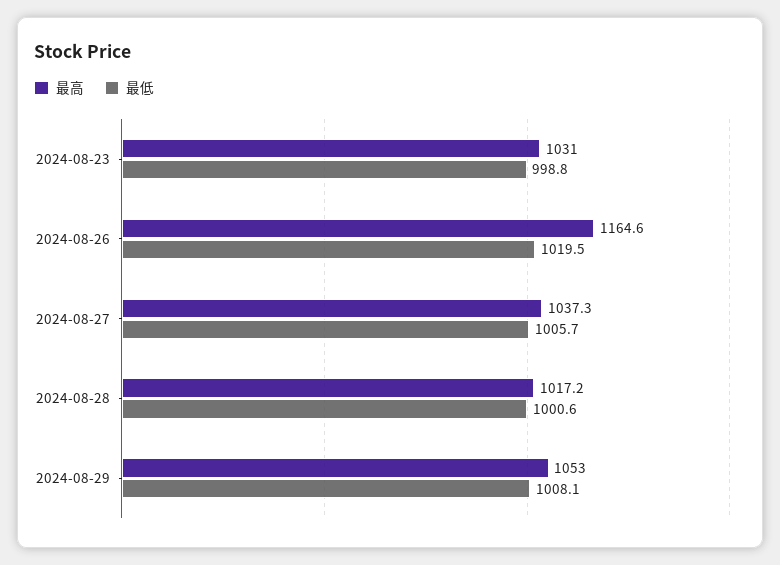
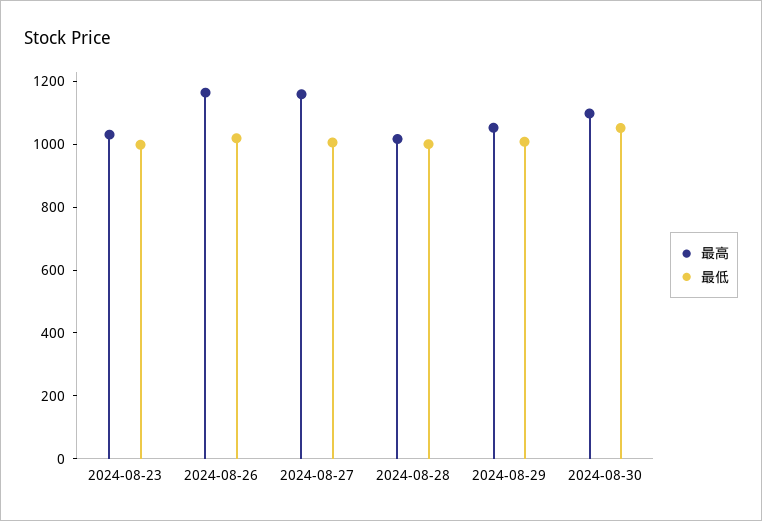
最高, 2024-08-27: 1037.3 -> 1150
最高, 2024-08-30: none -> 1100
最低, 2024-08-30: none -> 1050

